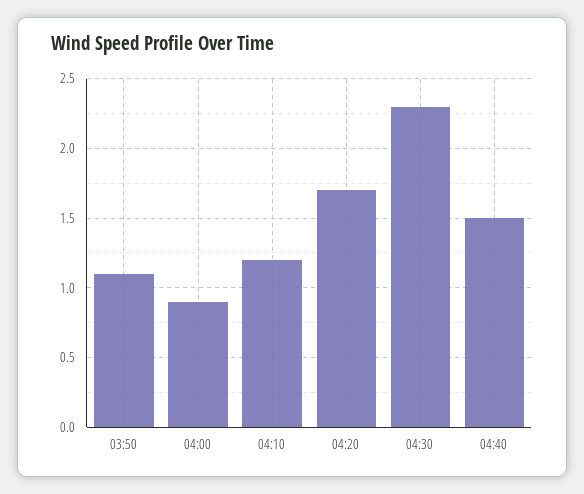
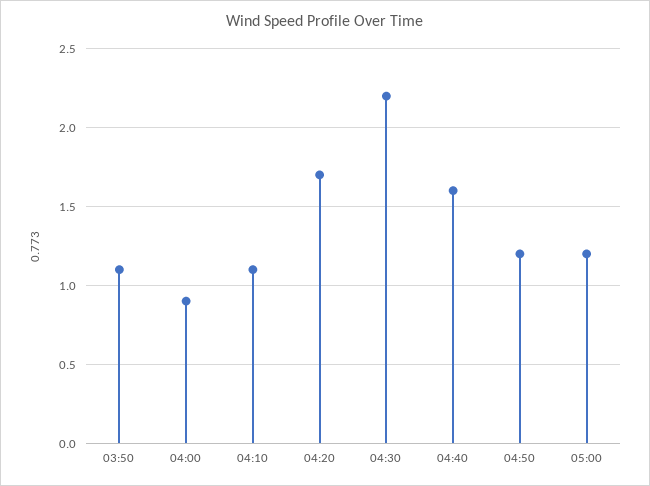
04:10: 1.2 -> 1.1
04:30: 2.3 -> 2.2
04:40: 1.5 -> 1.6
04:50: none -> 1.2
05:00: none -> 1.2

